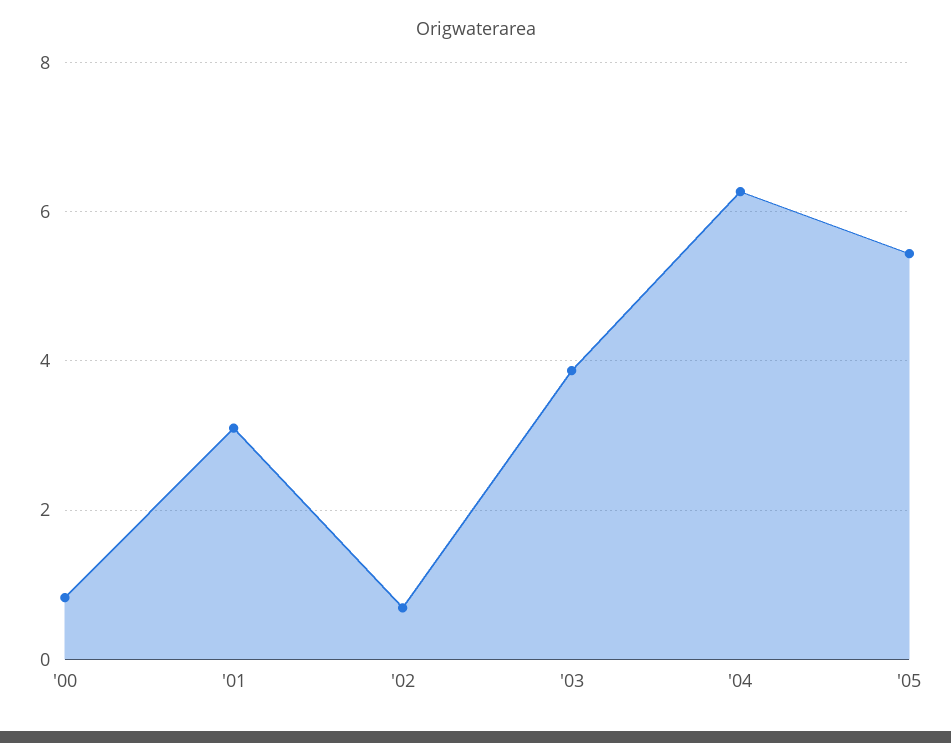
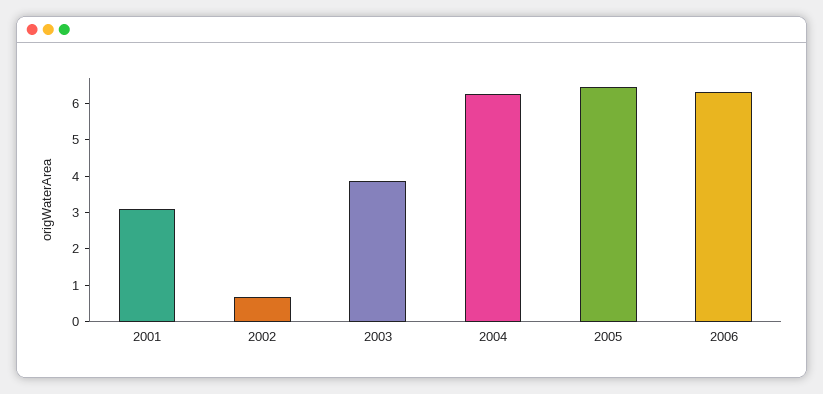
'00: 0.8 -> none
'05: 5.4 -> 6.5
2006: none -> 6.25

